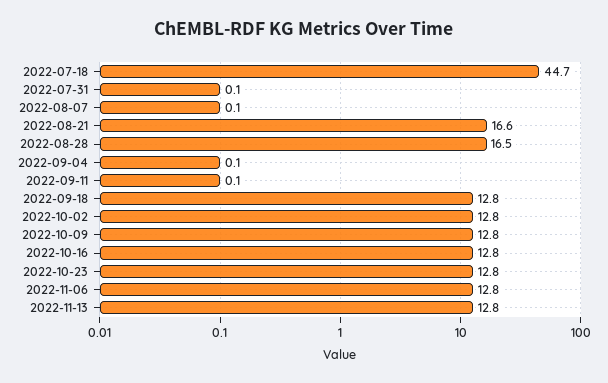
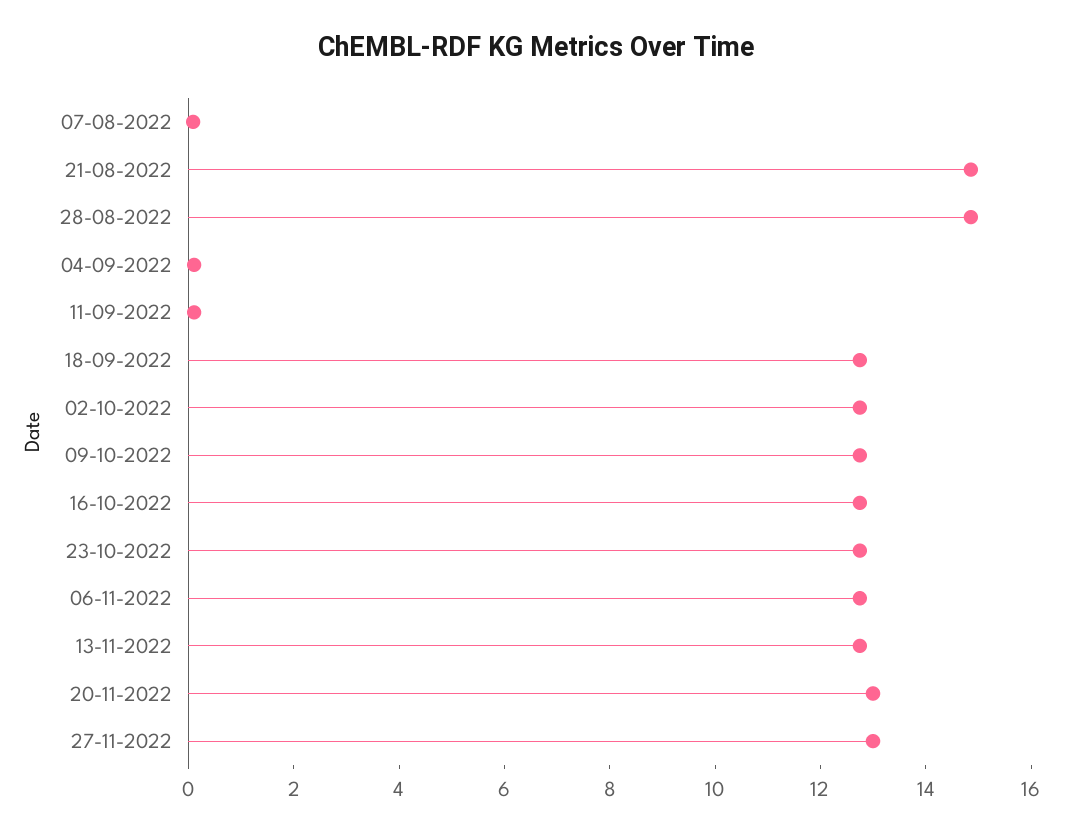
2022-07-18: 44.7 -> none
2022-07-31: 0.1 -> none
2022-08-21: 16.6 -> 15
2022-08-28: 16.5 -> 15
20-11-2022: none -> 13
27-11-2022: none -> 13

